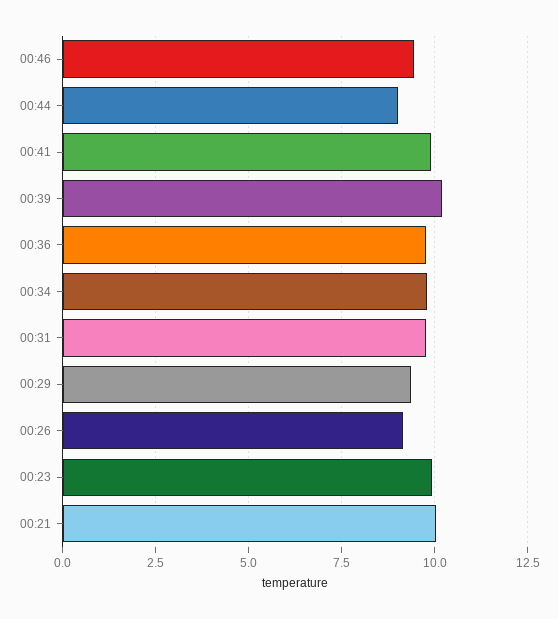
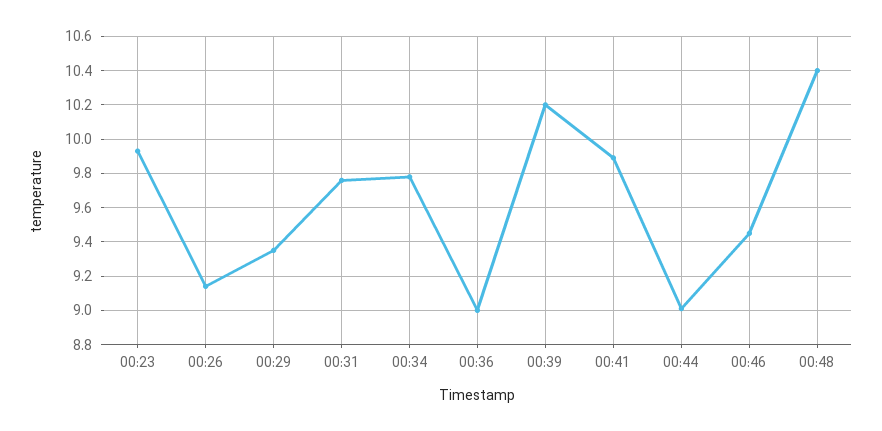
00:36: 9.75 -> 9
00:21: 10 -> none
00:48: none -> 10.4

